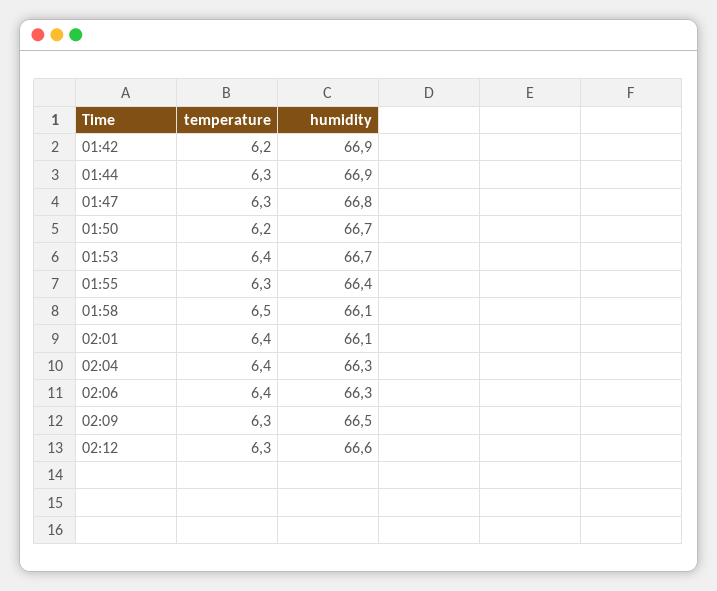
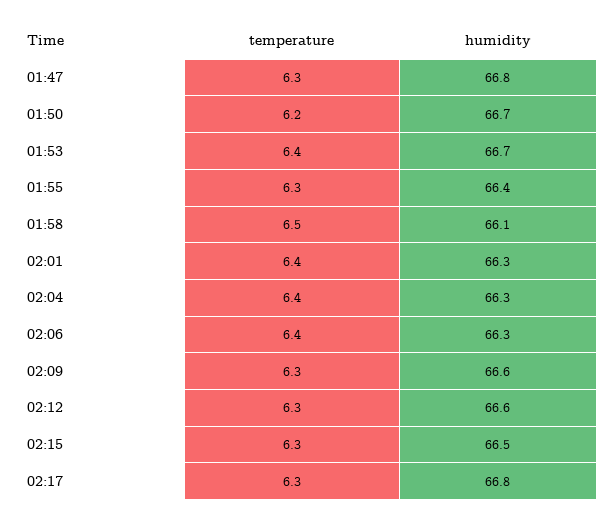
temperature, 01:42: 6.2 -> none
humidity, 01:42: 66.9 -> none
temperature, 01:44: 6.3 -> none
humidity, 01:44: 66.9 -> none
humidity, 02:01: 66.1 -> 66.3
humidity, 02:09: 66.5 -> 66.6
temperature, 02:15: none -> 6.3
humidity, 02:15: none -> 66.5
temperature, 02:17: none -> 6.3
humidity, 02:17: none -> 66.8

